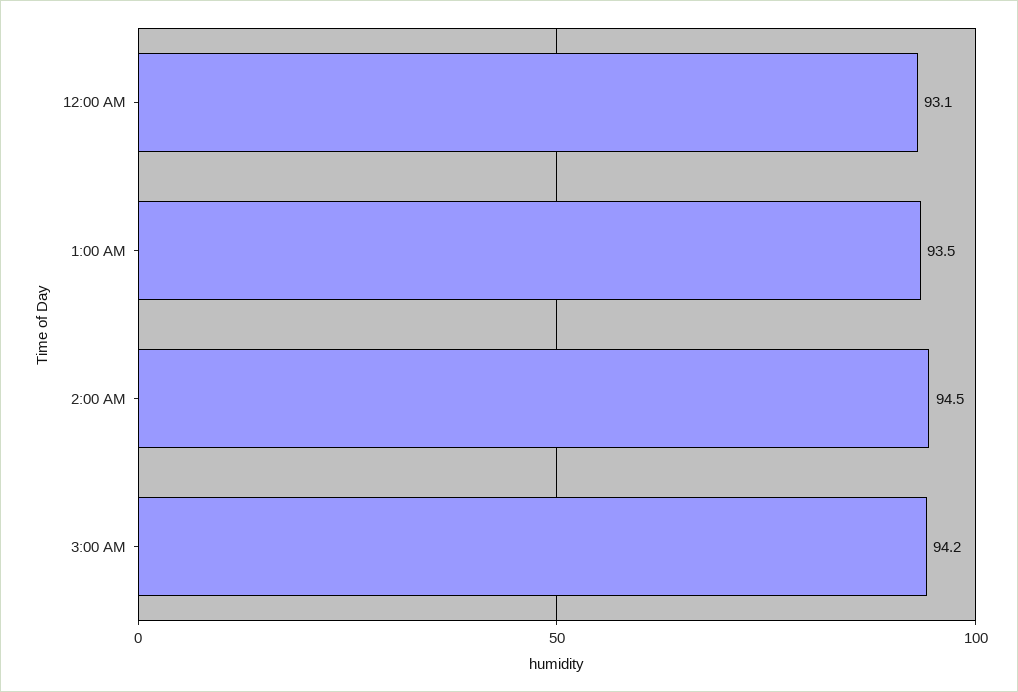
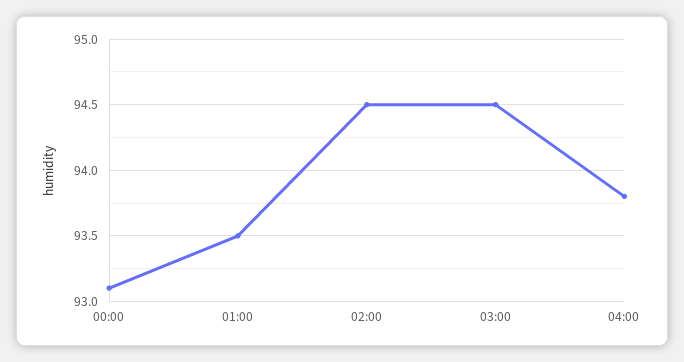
3:00 AM: 94.2 -> 94.5
04:00: none -> 93.8

